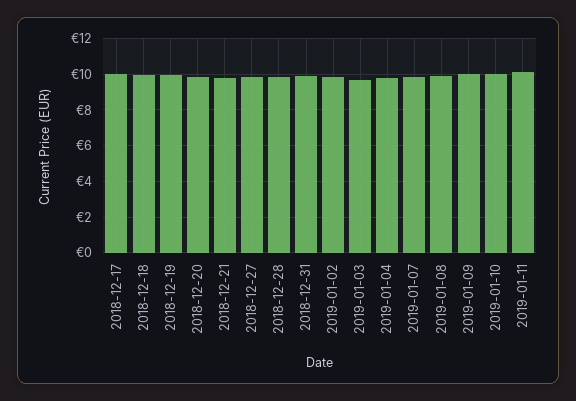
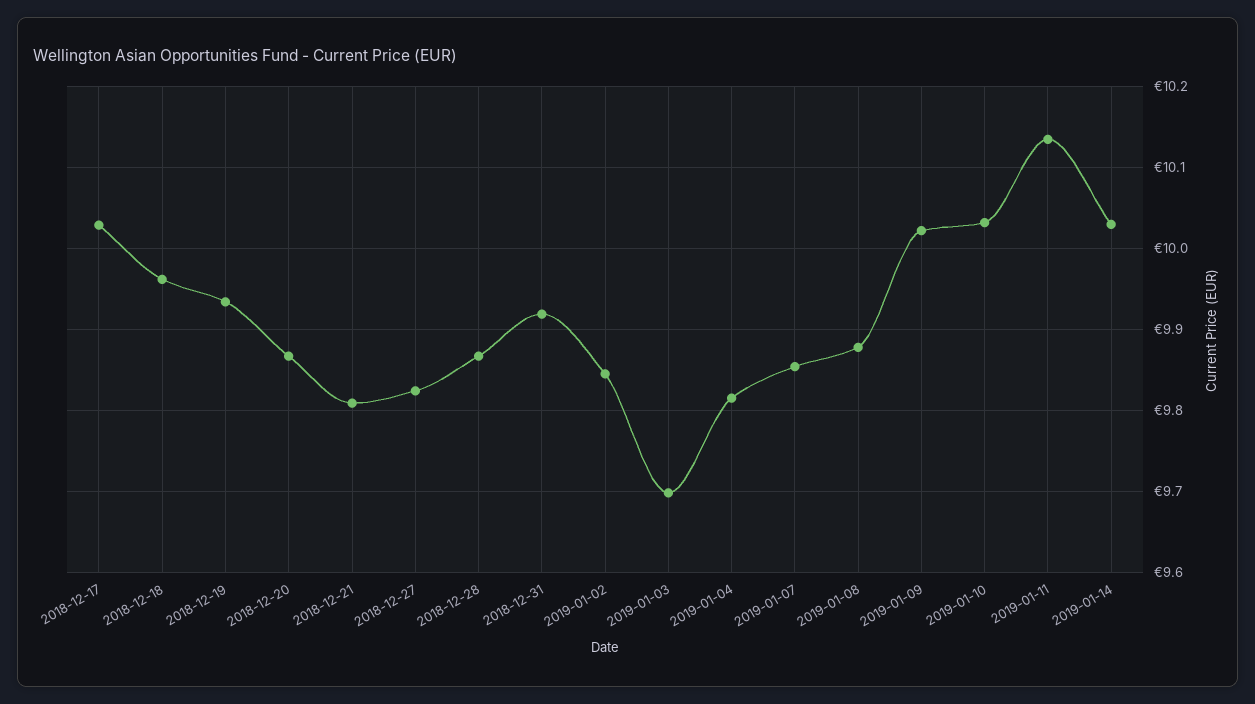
2019-01-14: none -> 10.03

